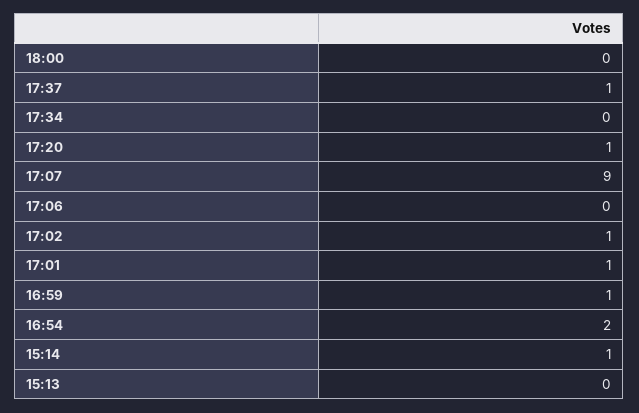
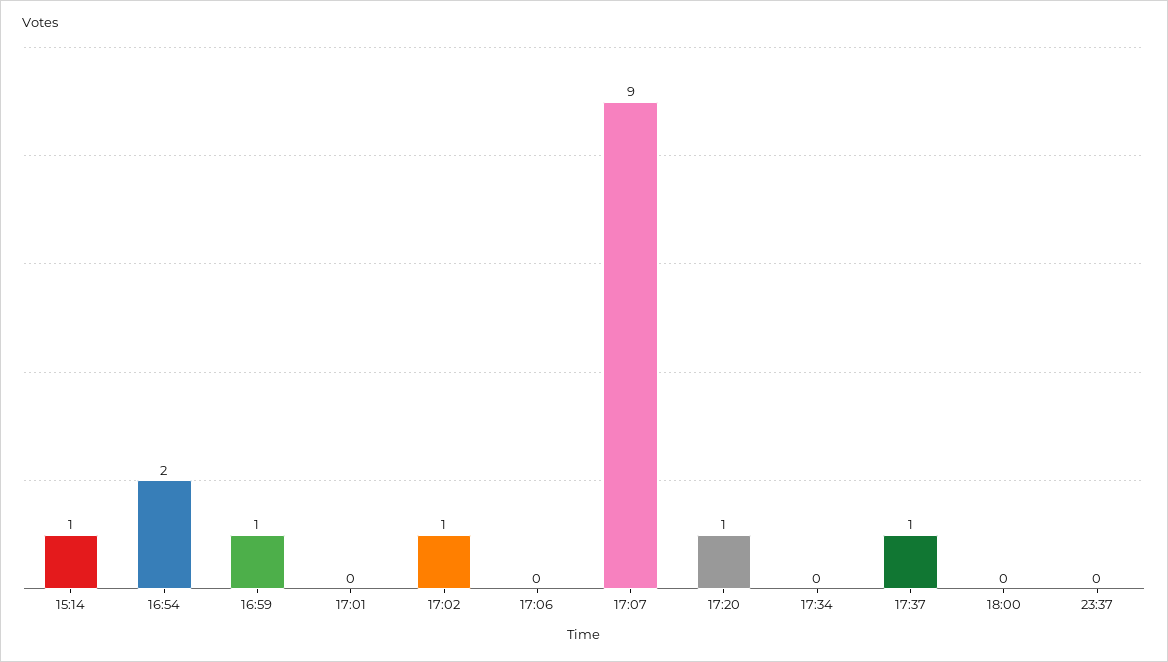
17:01: 1 -> 0
15:13: 0 -> none
23:37: none -> 0

